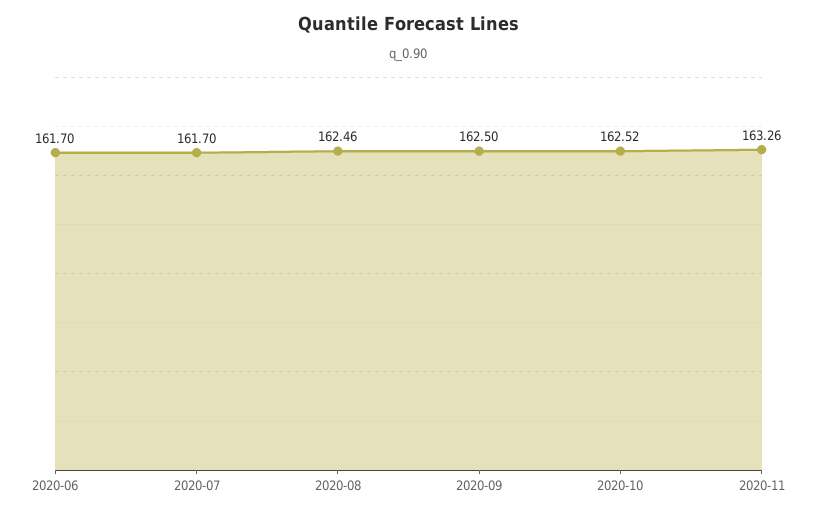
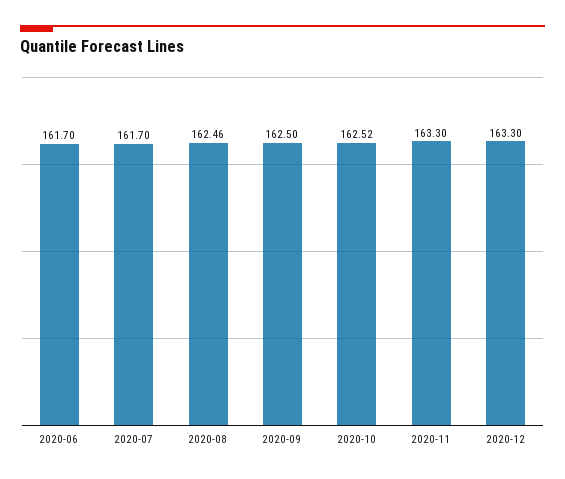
2020-11: 163.26 -> 163.3
2020-12: none -> 163.3

